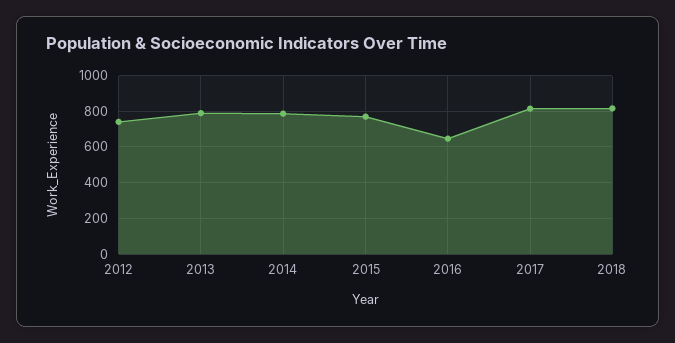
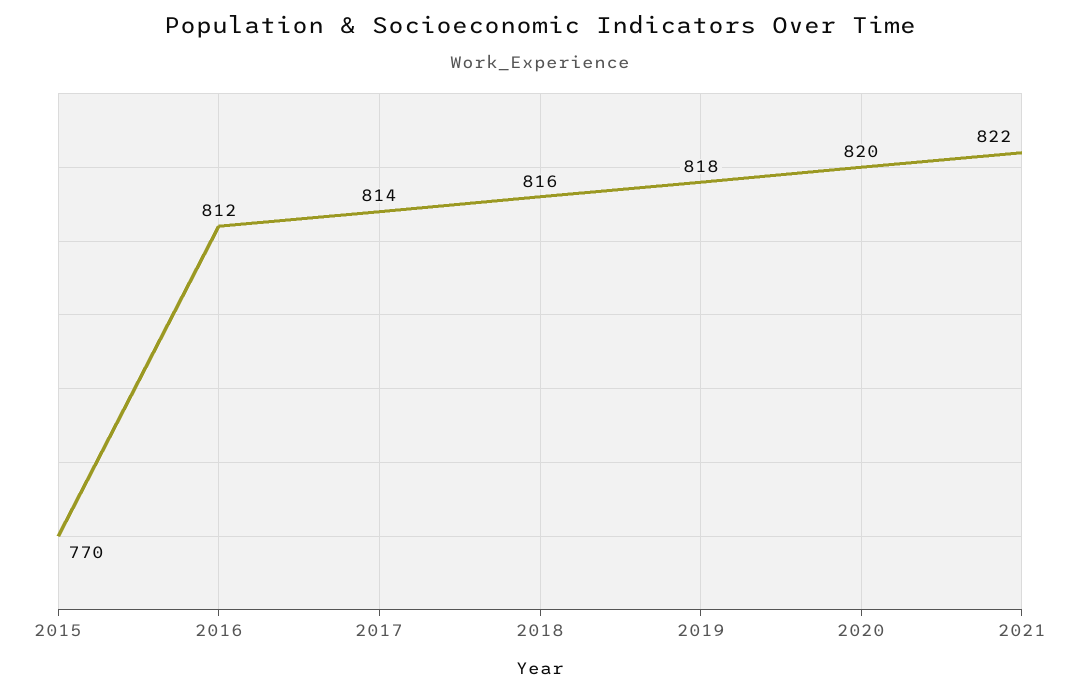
2012: 750 -> none
2013: 800 -> none
2014: 800 -> none
2016: 650 -> 812
2019: none -> 818
2020: none -> 820
2021: none -> 822

